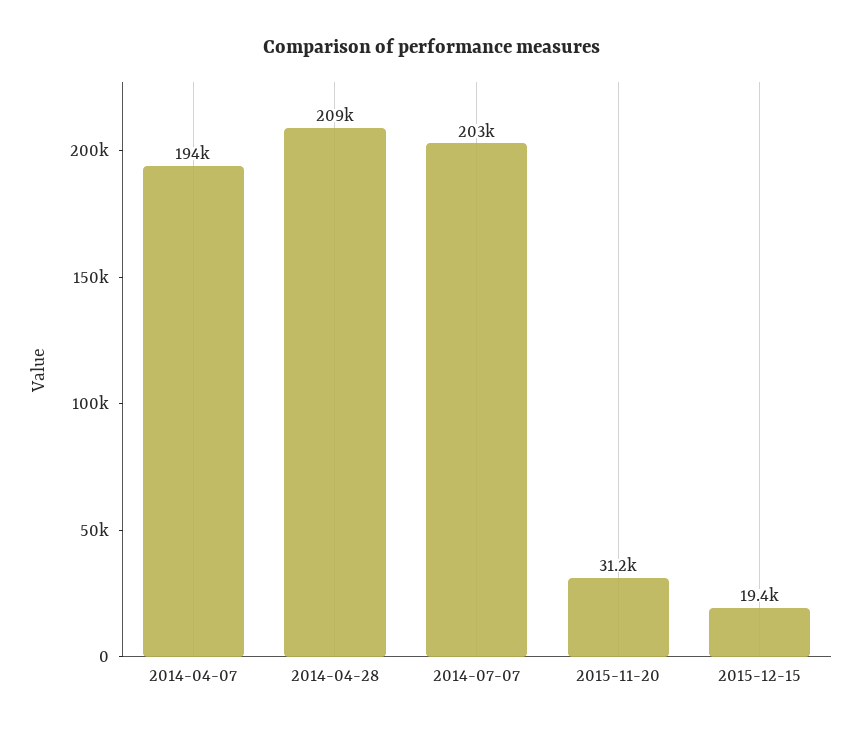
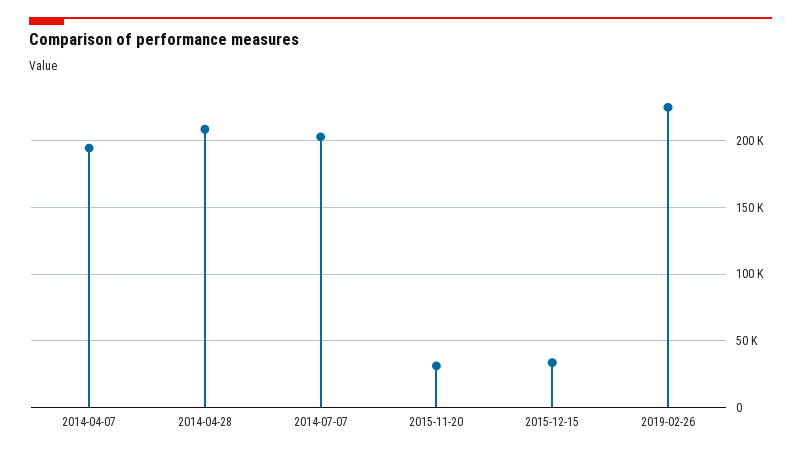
2015-12-15: 19400 -> 35000
2019-02-26: none -> 225000

